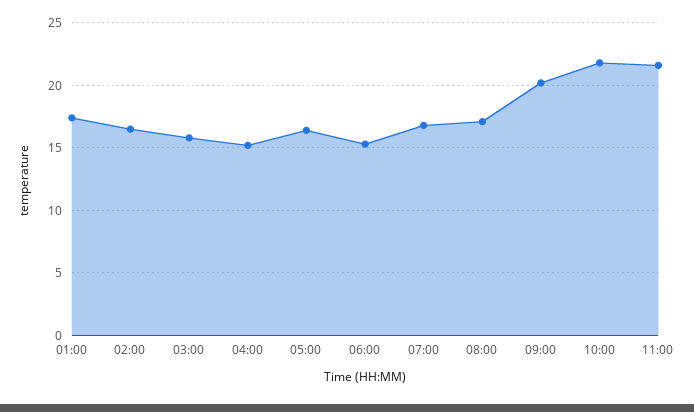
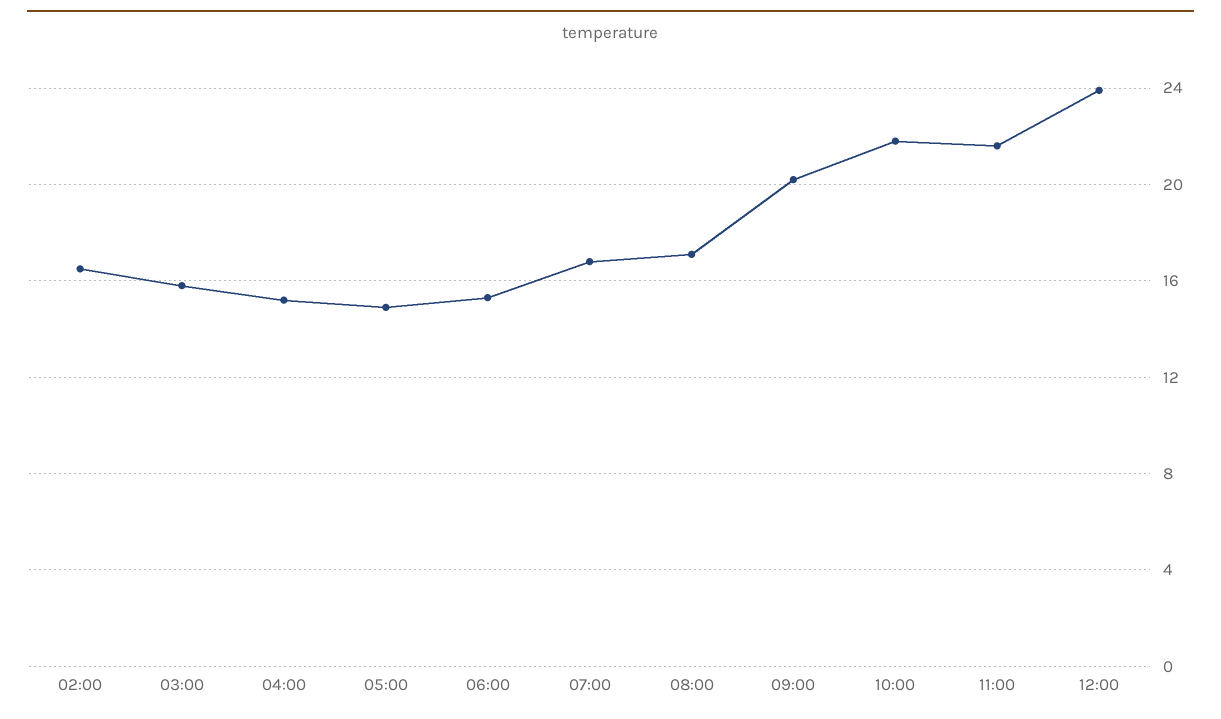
01:00: 17.5 -> none
05:00: 16.5 -> 15
12:00: none -> 24

